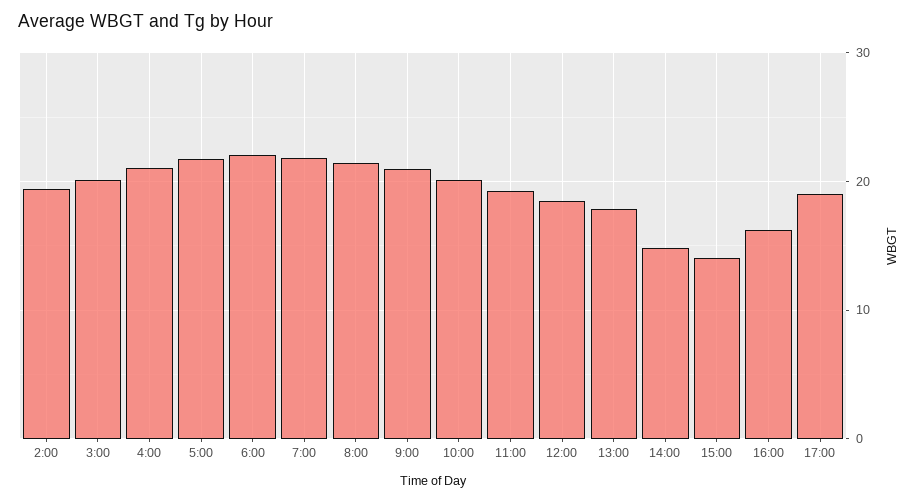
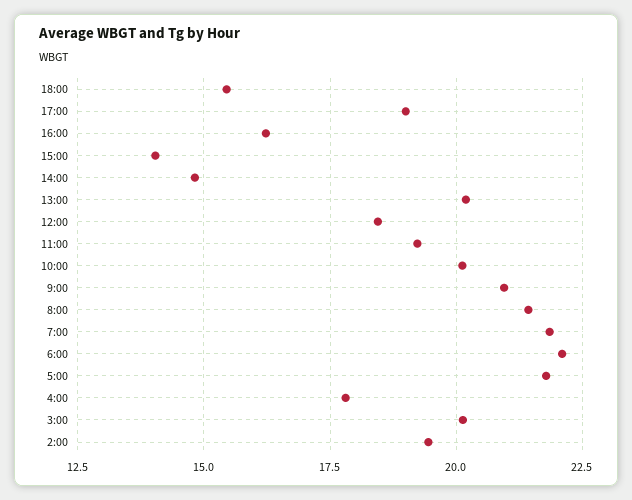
4:00: 21 -> 17.75
13:00: 18 -> 20.25
18:00: none -> 15.5

